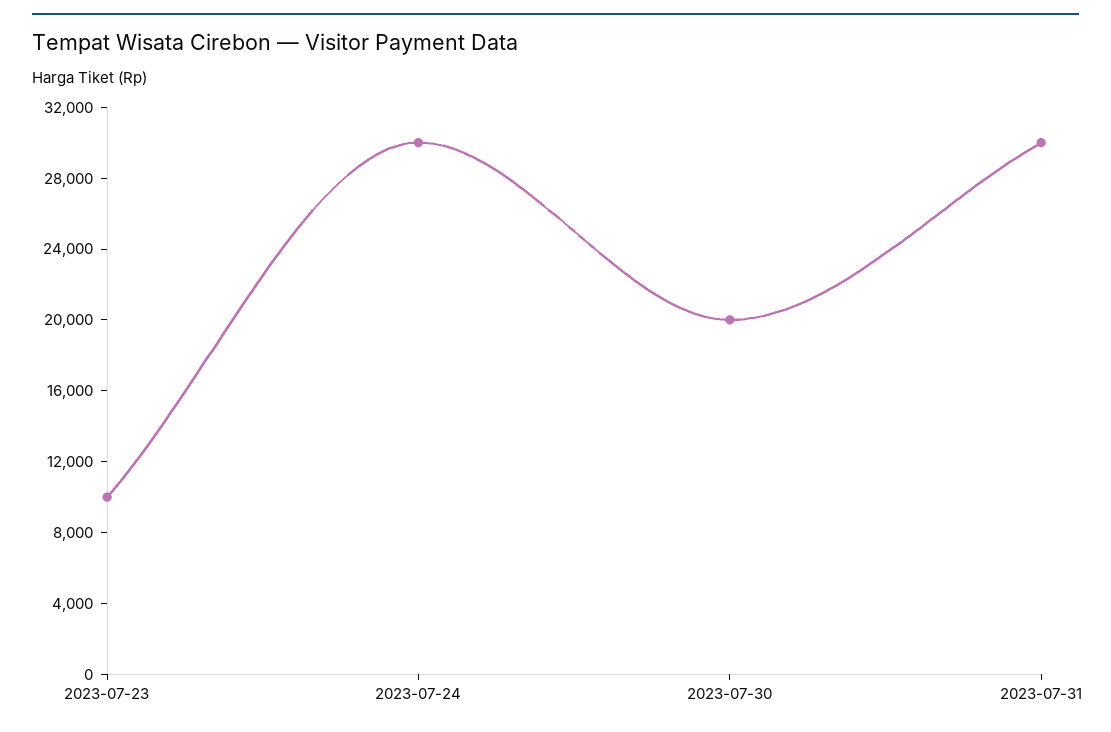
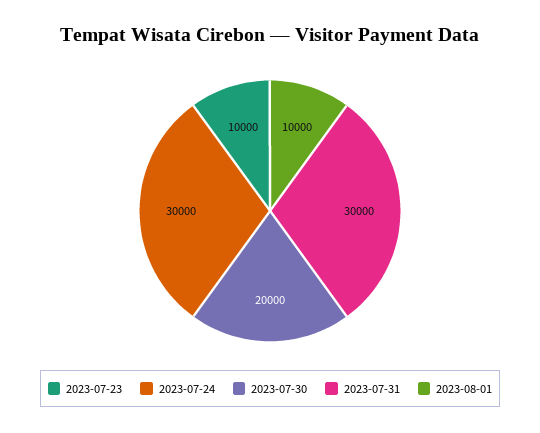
2023-08-01: none -> 10000

